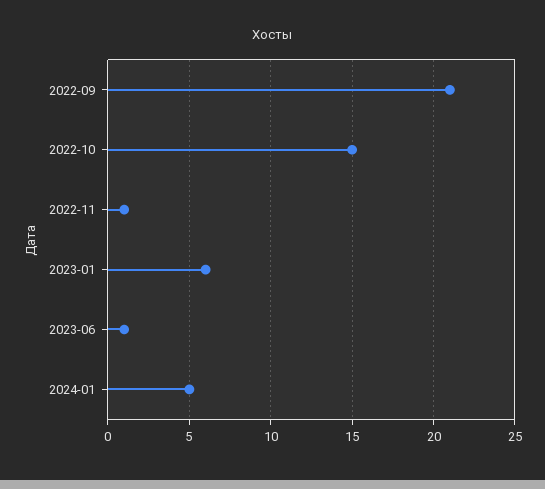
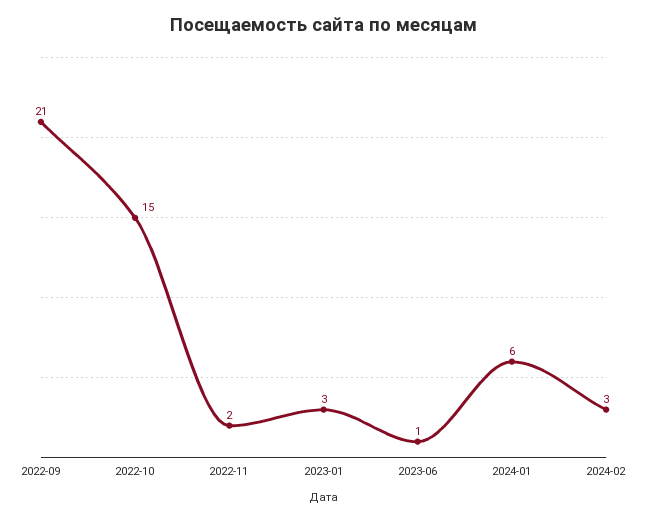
2022-11: 1 -> 2
2023-01: 6 -> 3
2024-01: 5 -> 6
2024-02: none -> 3

